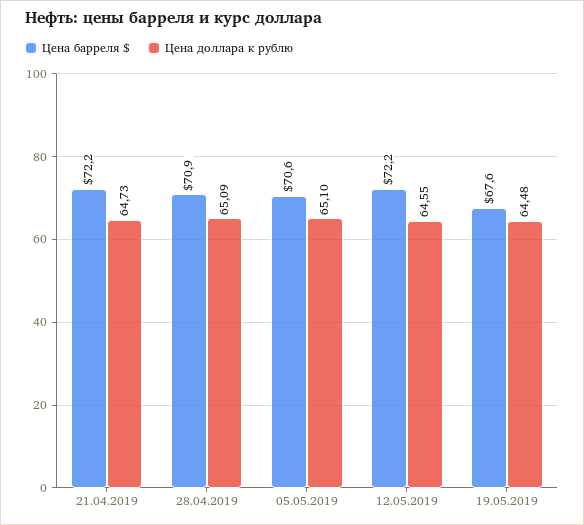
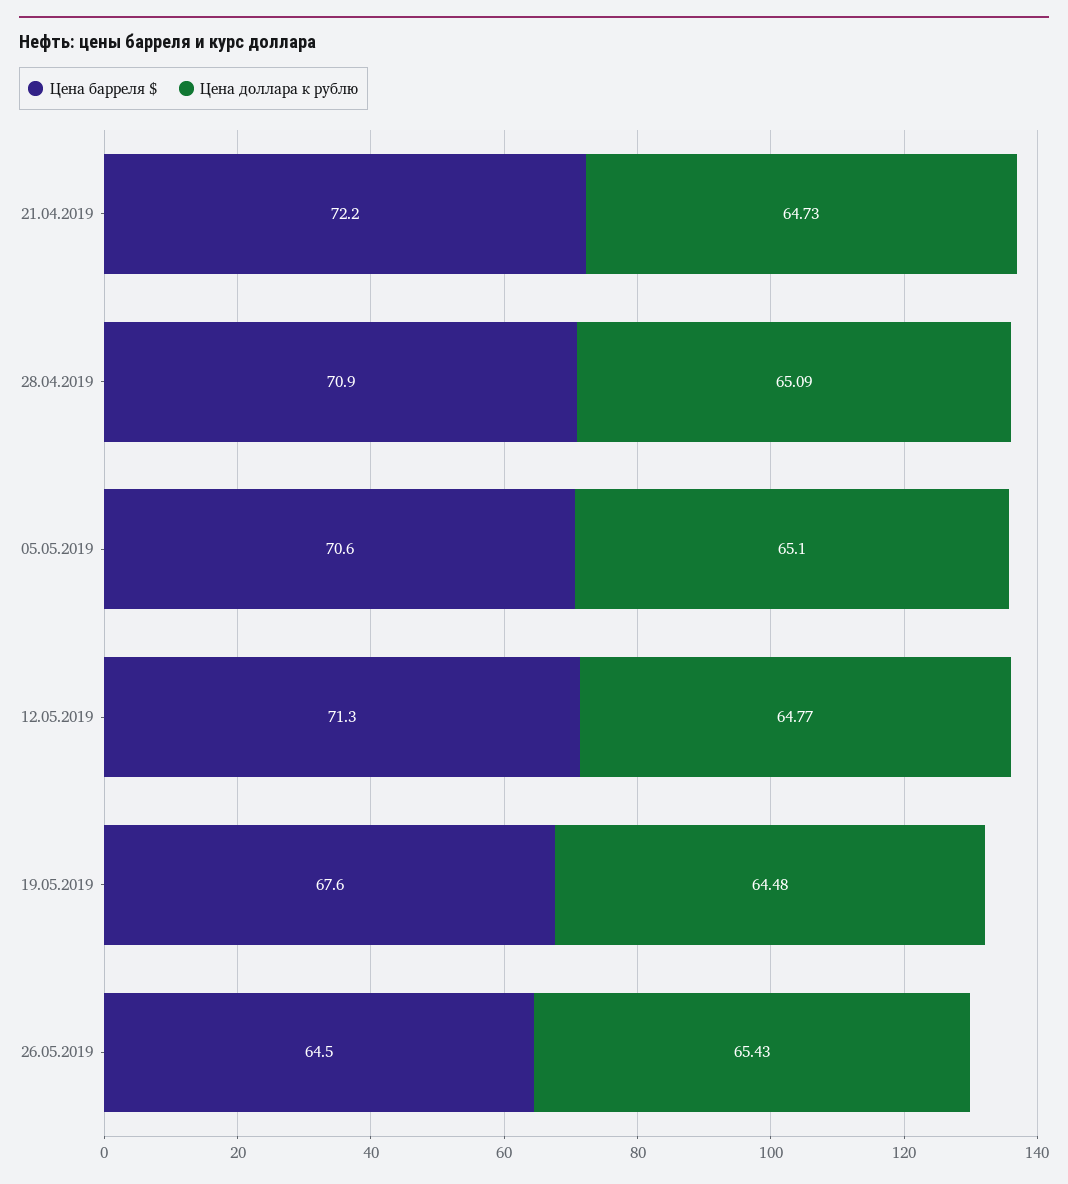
Цена барреля $, 12.05.2019: 72.2 -> 71.3
Цена доллара к рублю, 12.05.2019: 64.55 -> 64.77
Цена барреля $, 26.05.2019: none -> 64.5
Цена доллара к рублю, 26.05.2019: none -> 65.43

